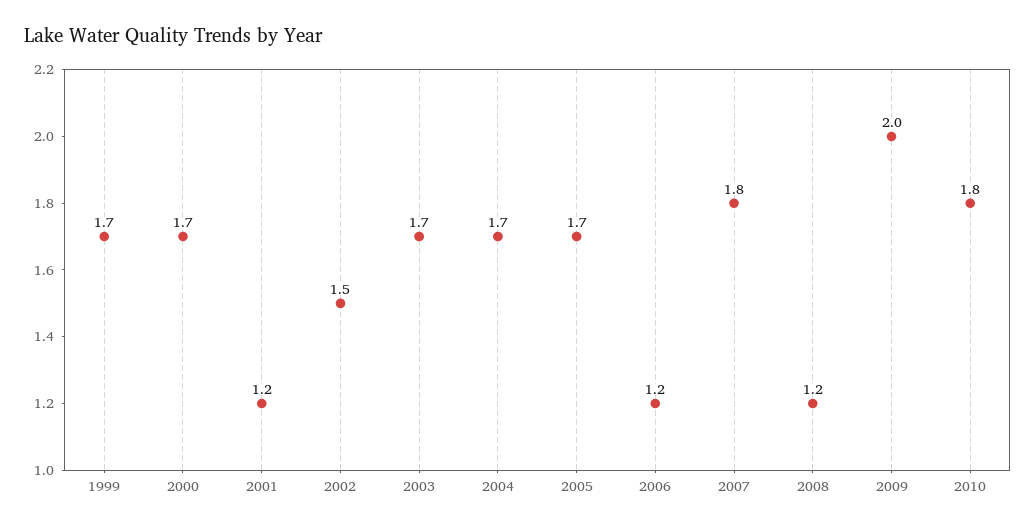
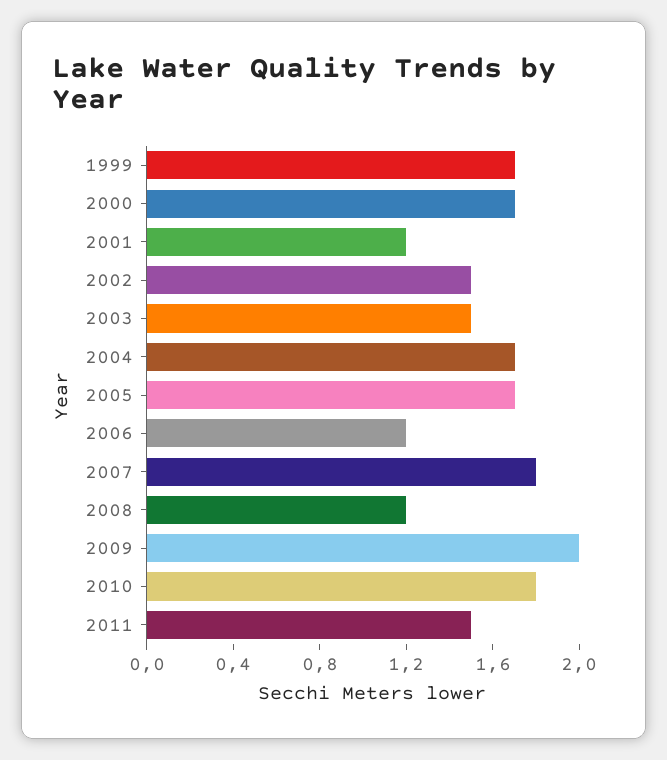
2003: 1.7 -> 1.5
2011: none -> 1.5

